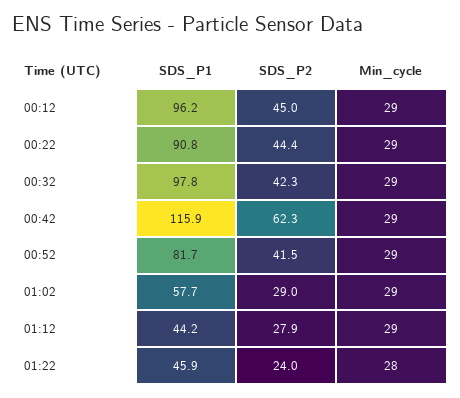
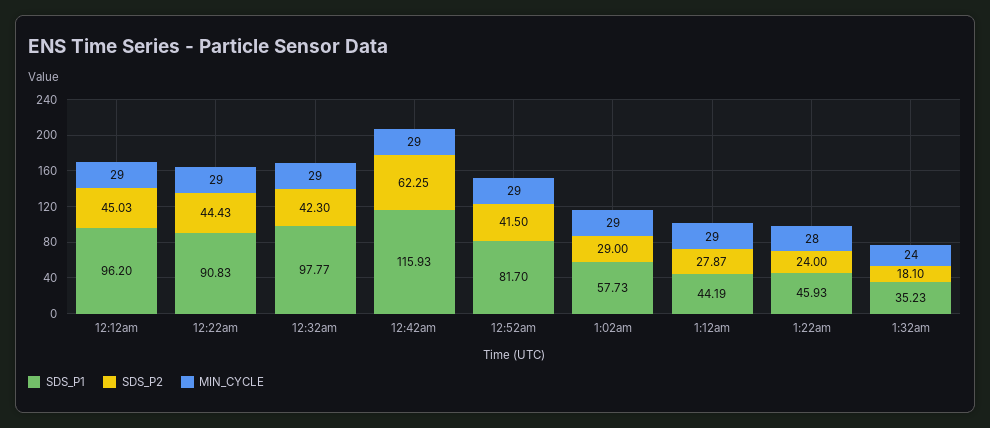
SDS_P1, 1:32am: none -> 35.23
SDS_P2, 1:32am: none -> 18.1
Min_cycle, 1:32am: none -> 24

